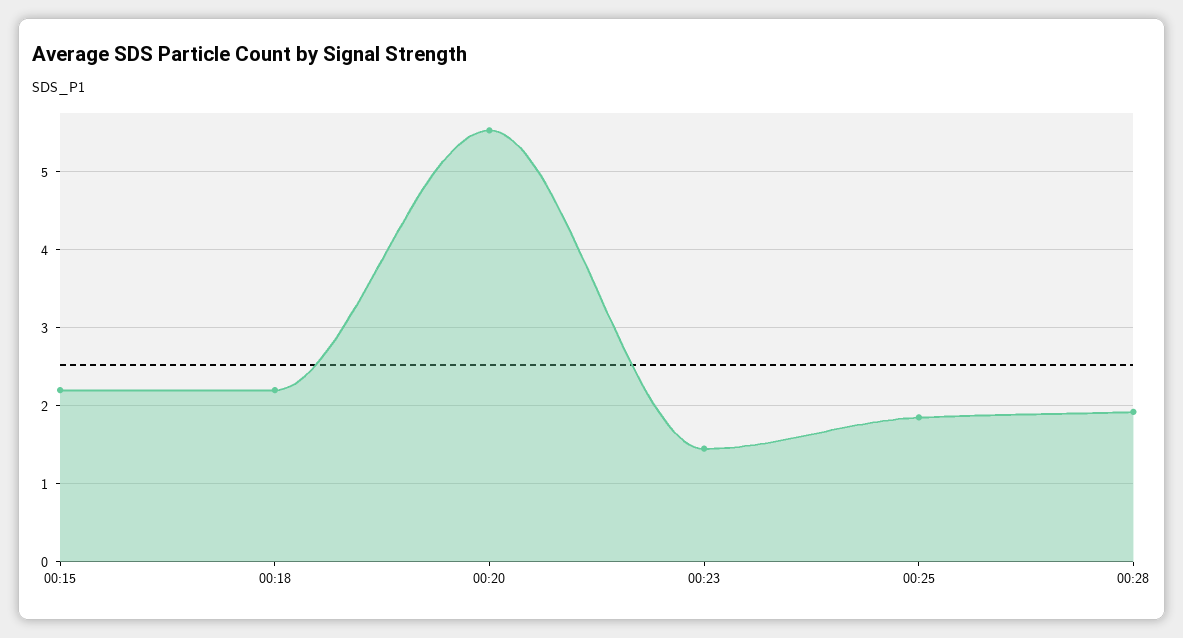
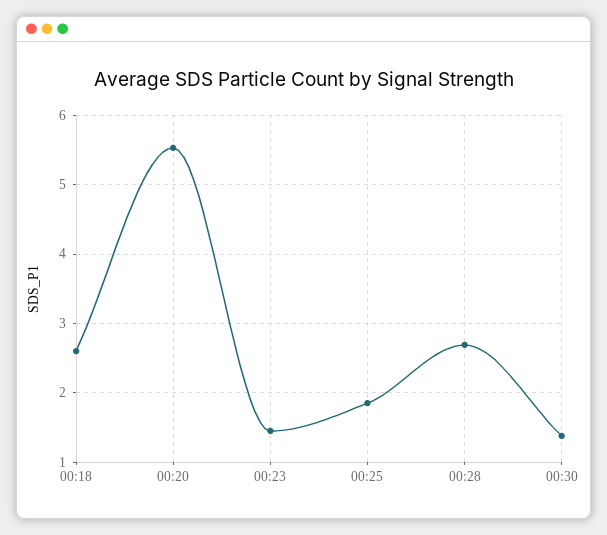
00:15: 2.2 -> none
00:18: 2.2 -> 2.6
00:28: 1.9 -> 2.7
00:30: none -> 1.4

